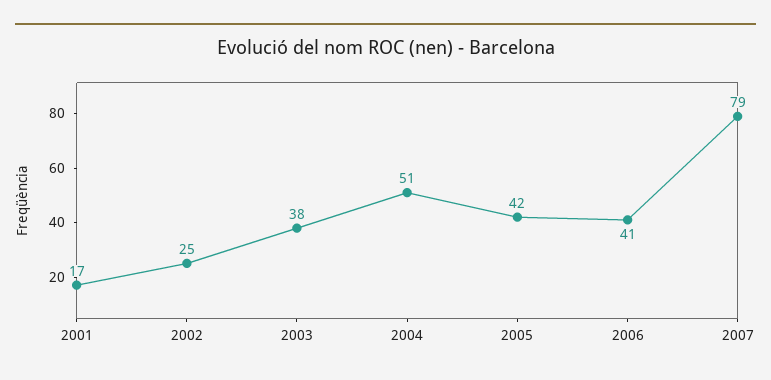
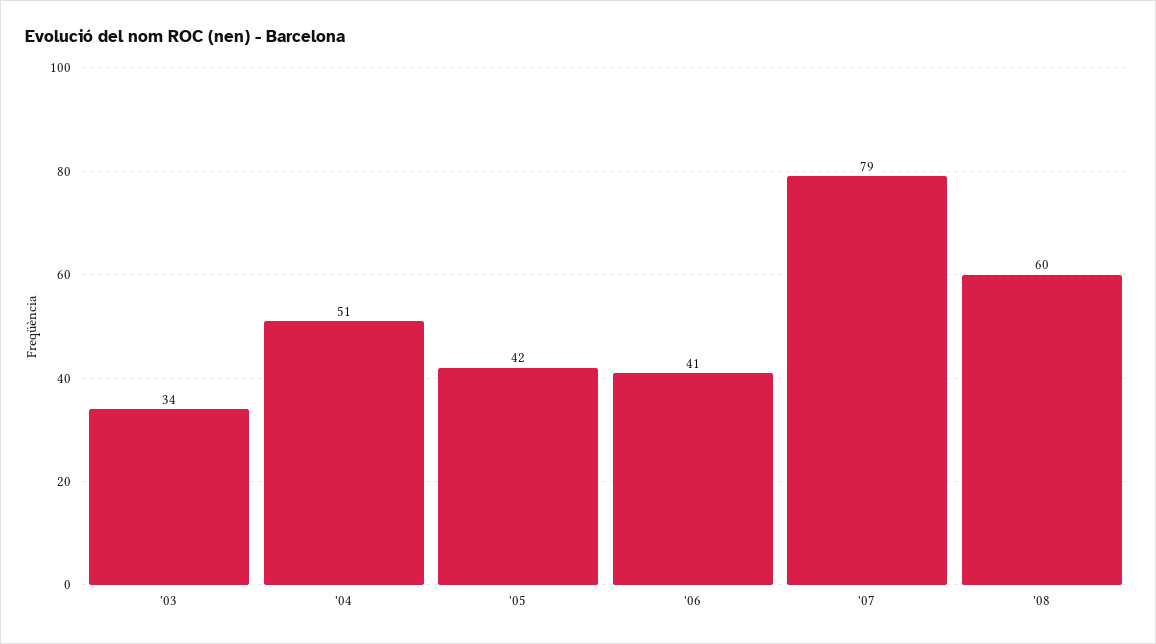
2001: 17 -> none
2002: 25 -> none
2003: 38 -> 34
'08: none -> 60

